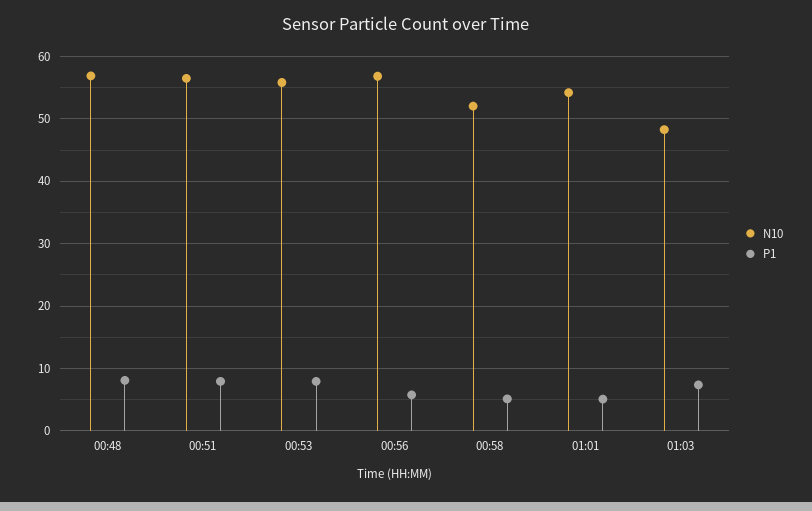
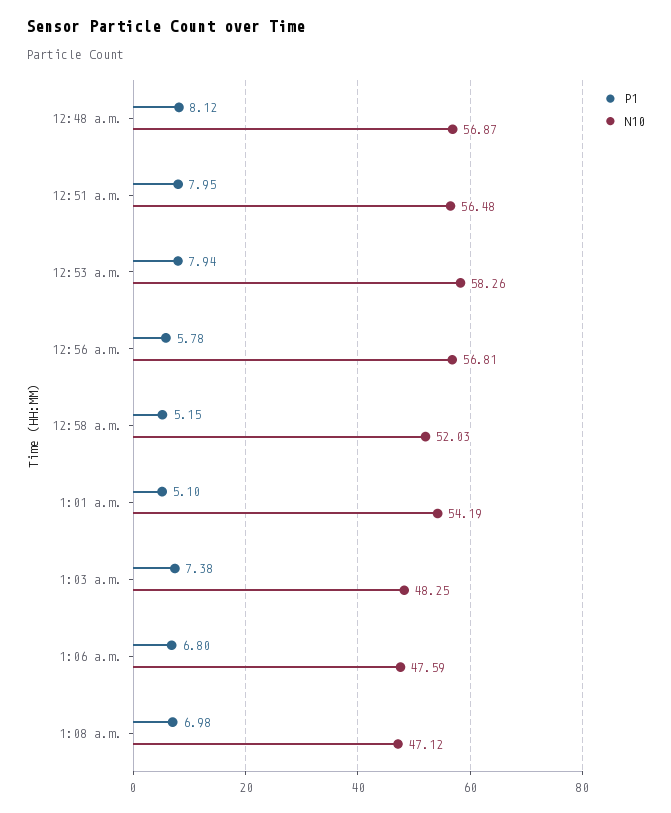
N10, 00:53: 56 -> 58.26
P1, 1:06 a.m.: none -> 6.8
N10, 1:06 a.m.: none -> 47.59
P1, 1:08 a.m.: none -> 6.98
N10, 1:08 a.m.: none -> 47.12

